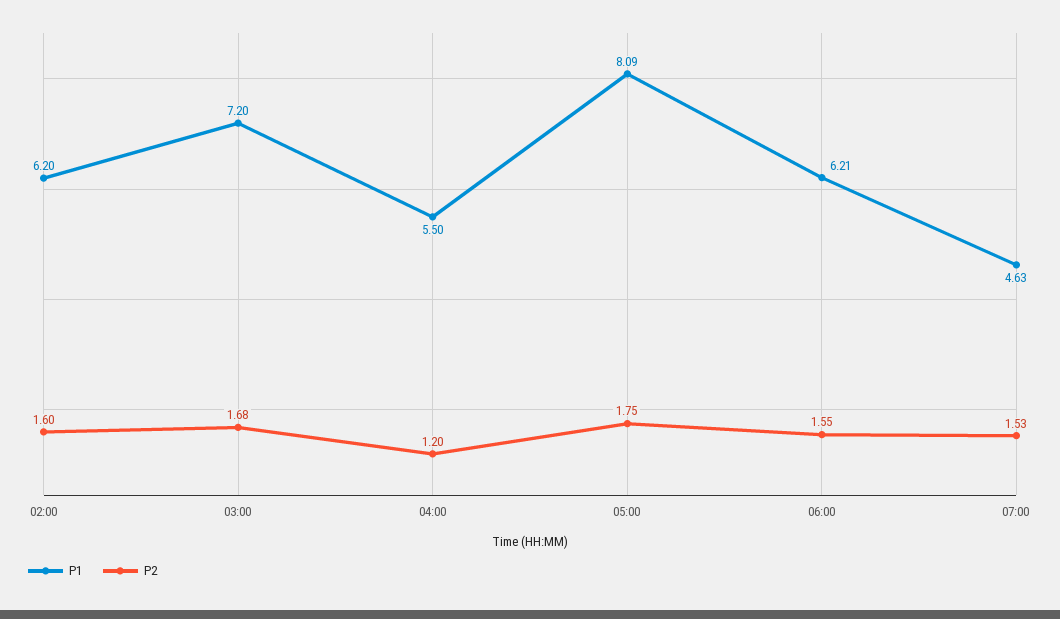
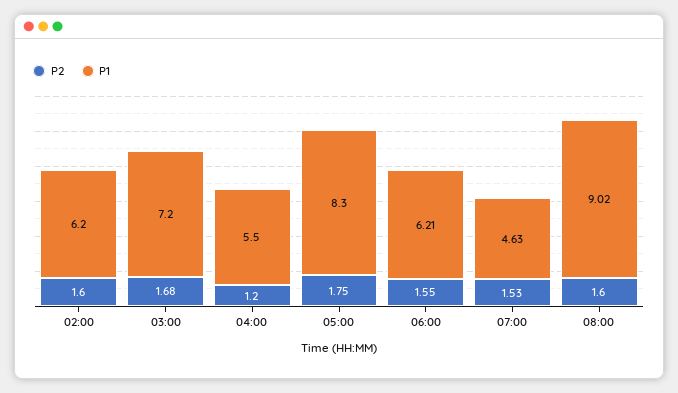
P1, 05:00: 8.09 -> 8.3
P2, 08:00: none -> 1.6
P1, 08:00: none -> 9.02

